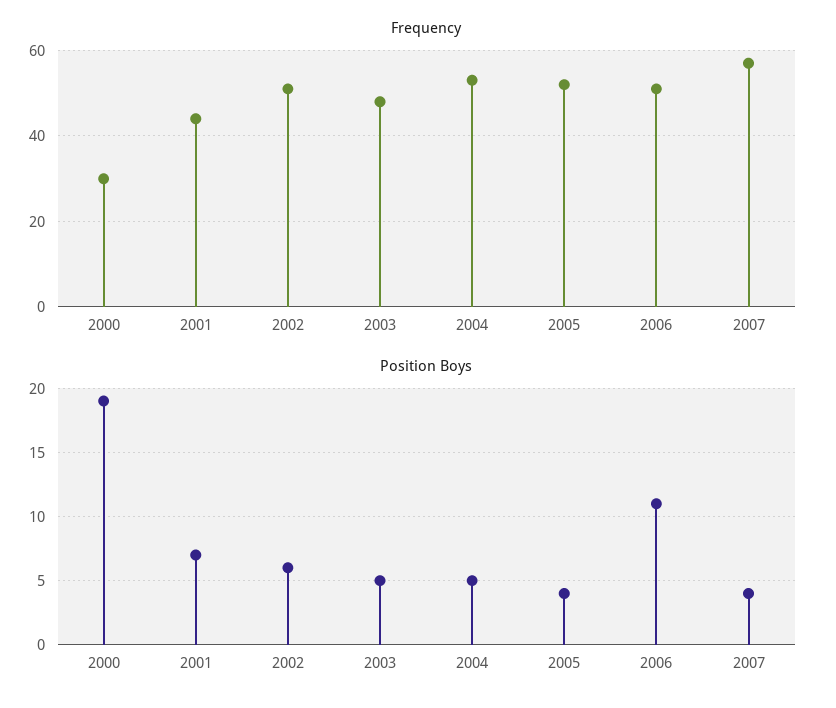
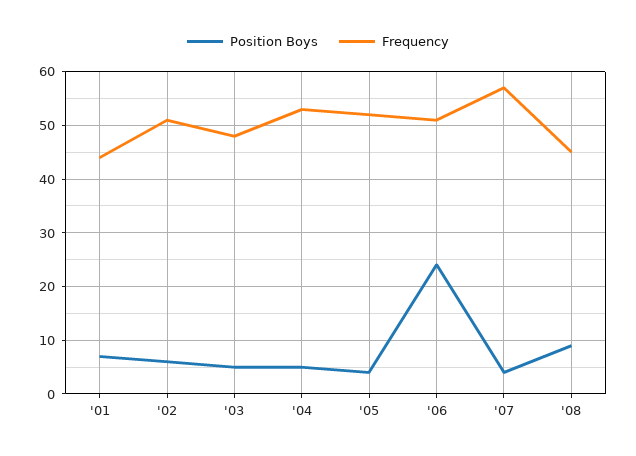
Frequency, 2000: 30 -> none
Position Boys, 2000: 19 -> none
Position Boys, 2006: 11 -> 25
Position Boys, '08: none -> 10
Frequency, '08: none -> 45

